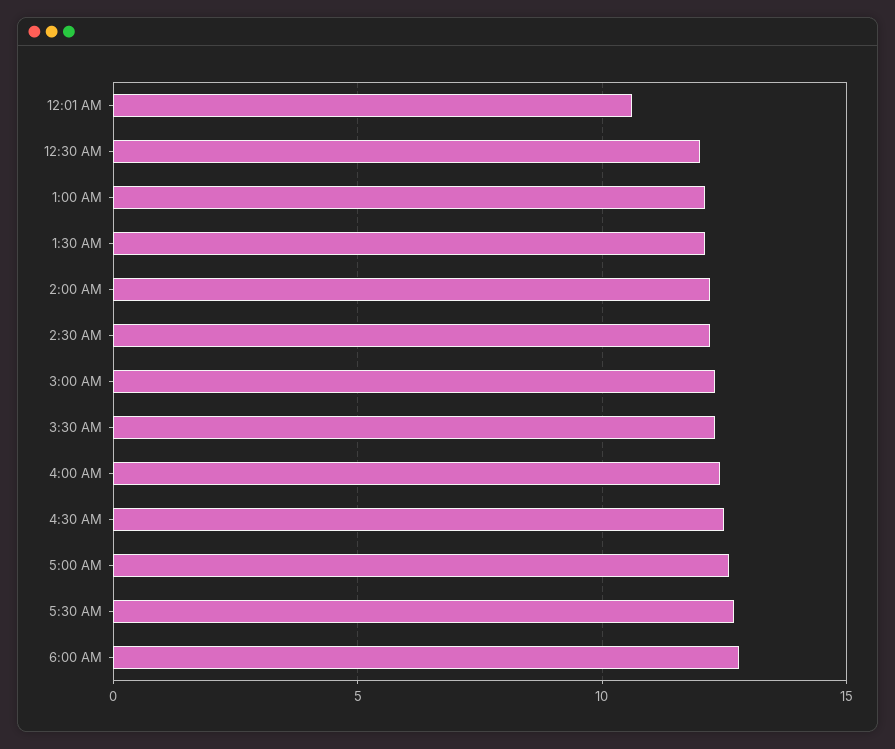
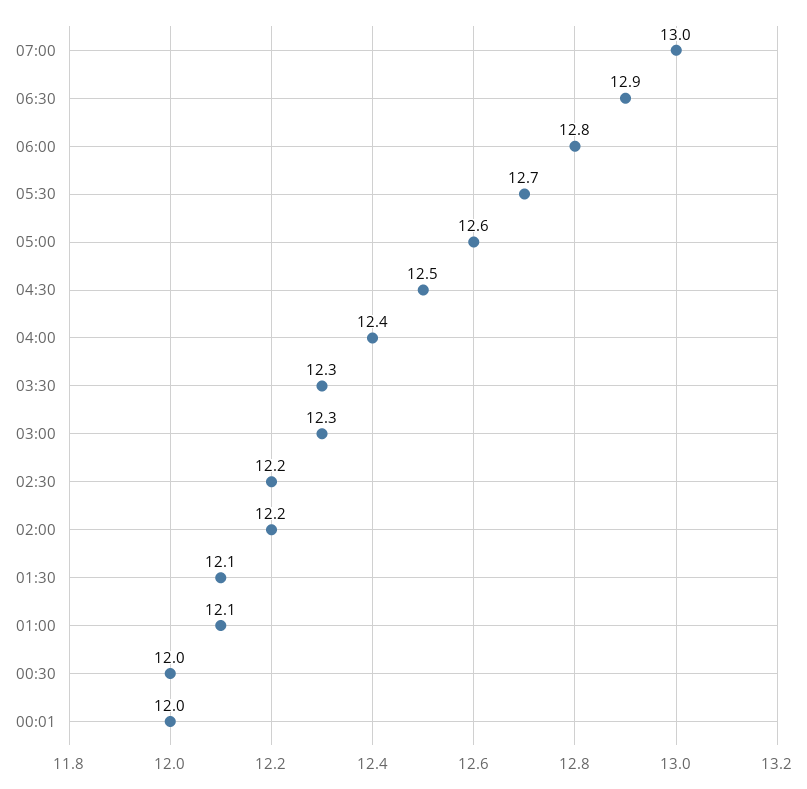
12:01 AM: 10.5 -> 12
07:00: none -> 13
06:30: none -> 12.9

